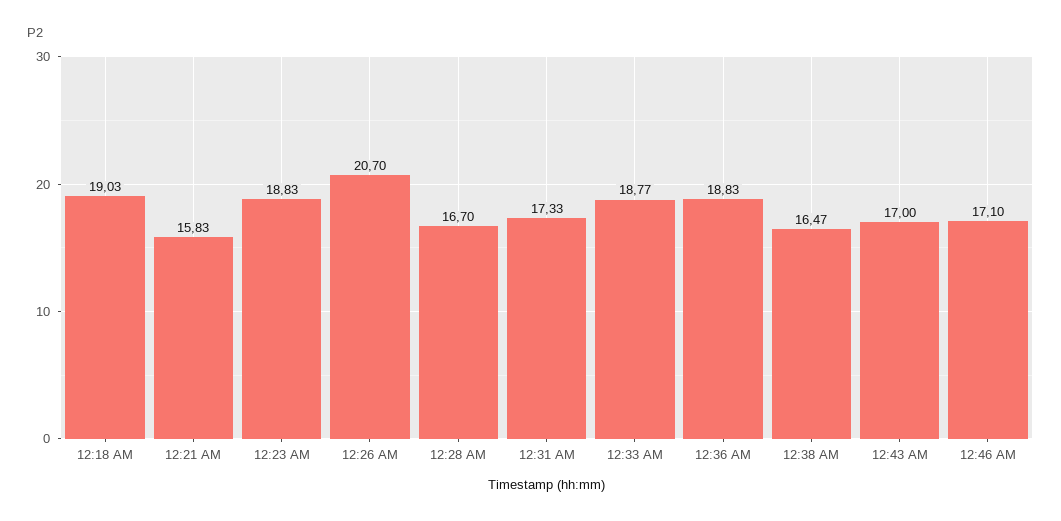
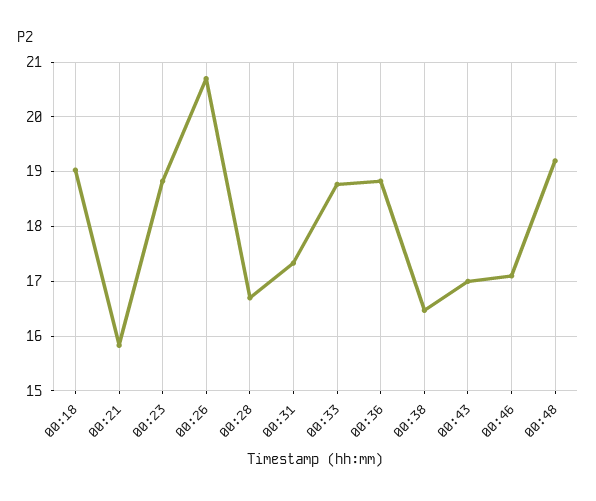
00:48: none -> 19.2

